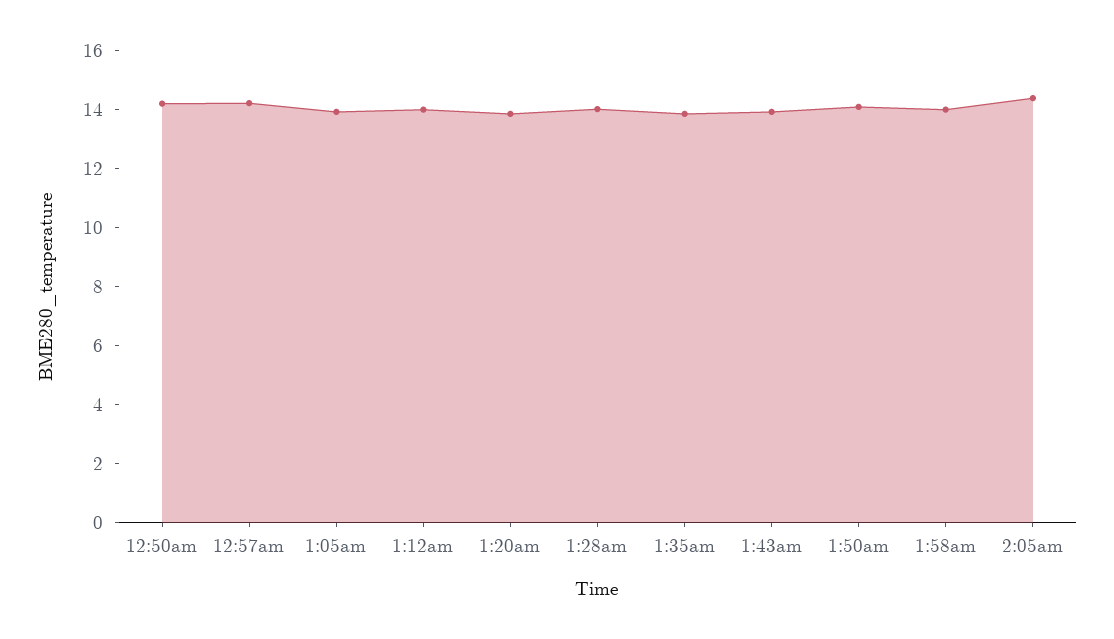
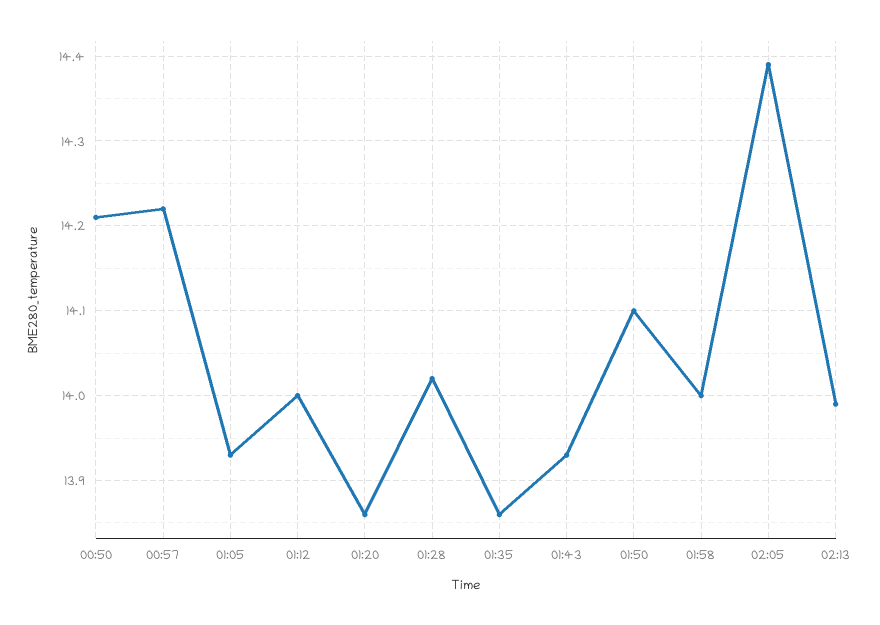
02:13: none -> 13.99

